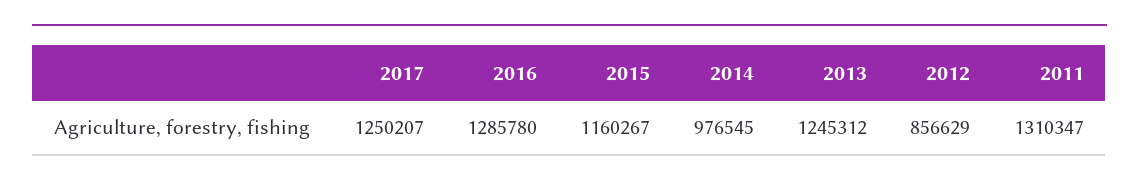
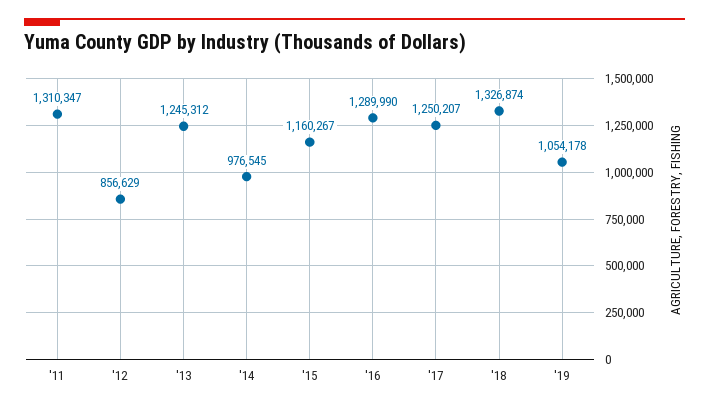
2016: 1285780 -> 1289990
'18: none -> 1326874
'19: none -> 1054178

